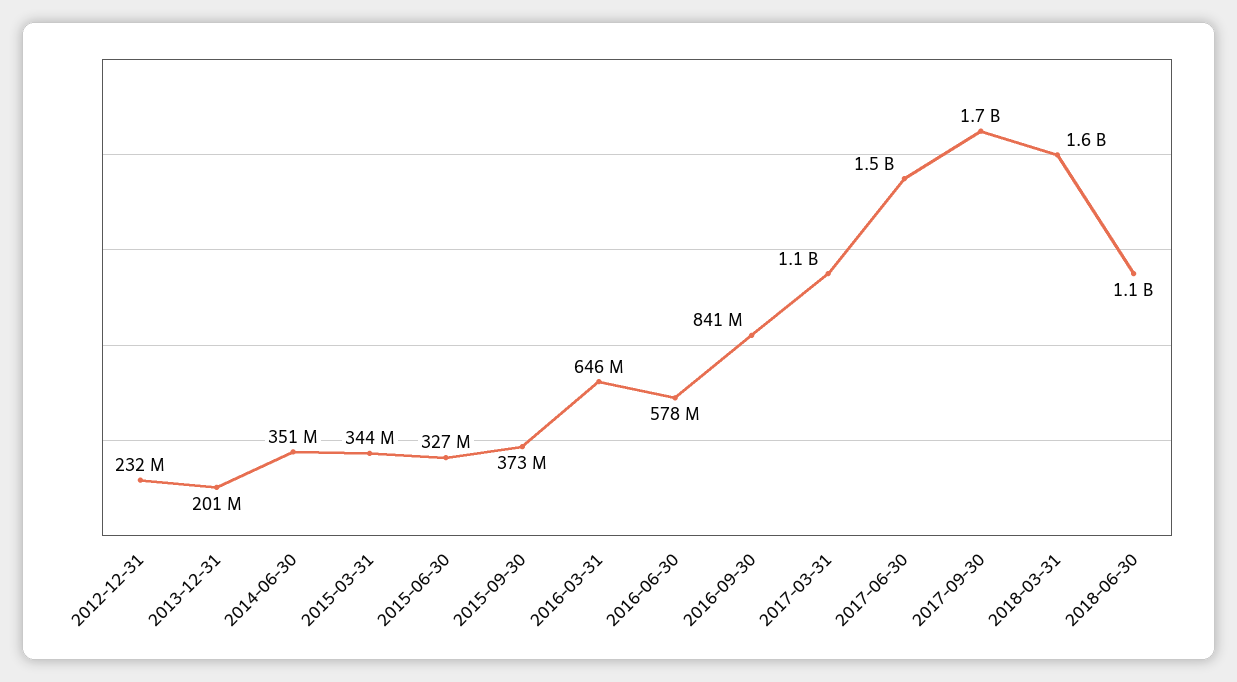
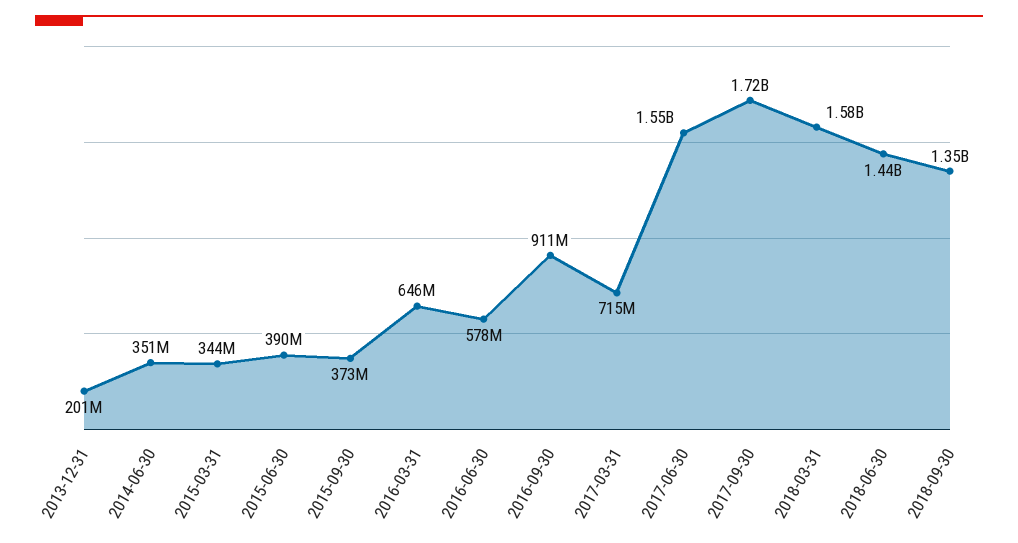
2012-12-31: 232000000 -> none
2015-06-30: 327000000 -> 390000000
2016-09-30: 841000000 -> 911000000
2017-03-31: 1100000000 -> 715000000
2018-06-30: 1100000000 -> 1440000000
2018-09-30: none -> 1350000000

